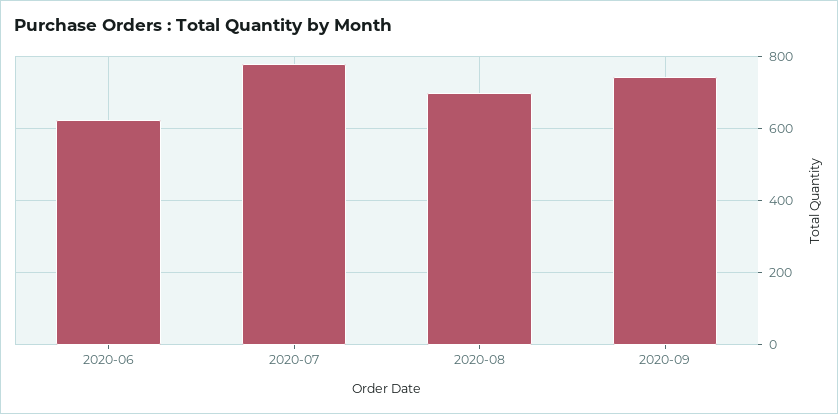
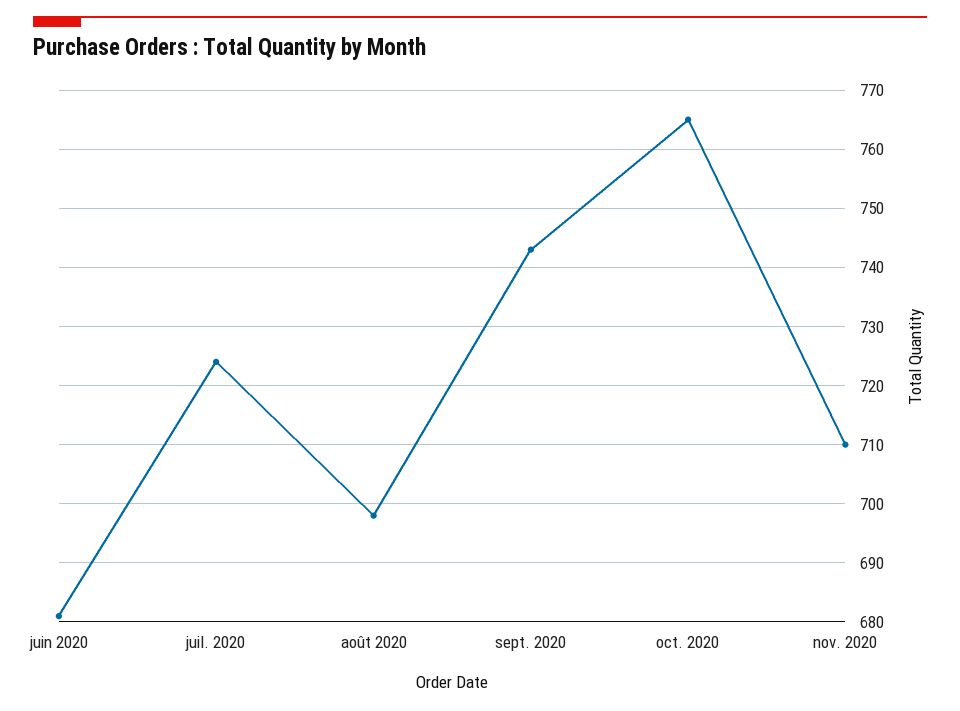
2020-06: 620 -> 680
2020-07: 780 -> 725
oct. 2020: none -> 765
nov. 2020: none -> 710

